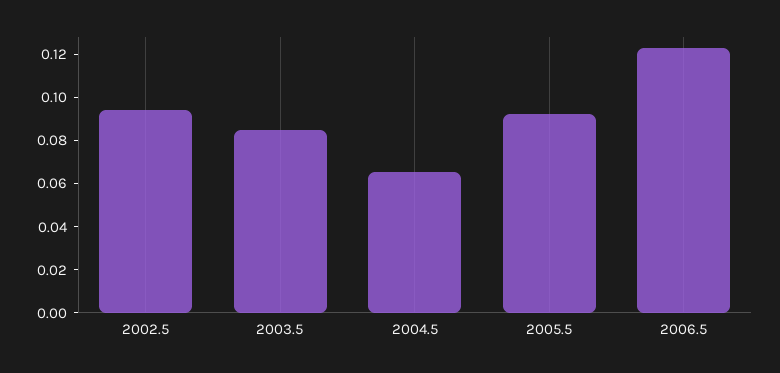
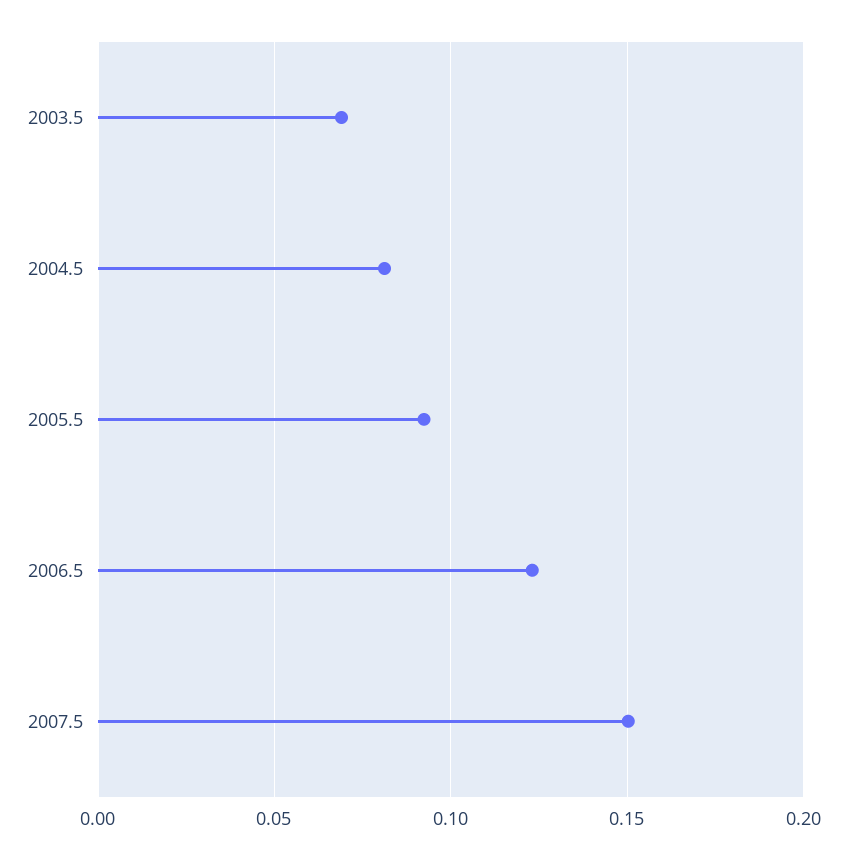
2002.5: 0.095 -> none
2003.5: 0.085 -> 0.07
2004.5: 0.065 -> 0.08
2007.5: none -> 0.15

